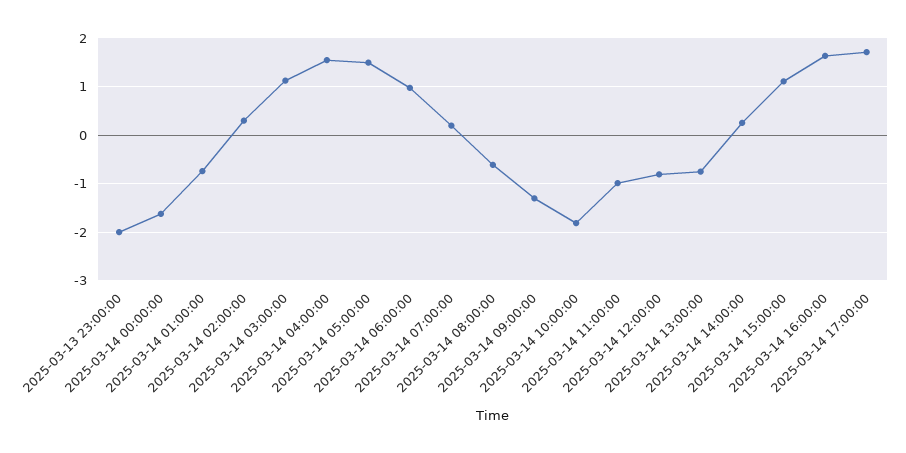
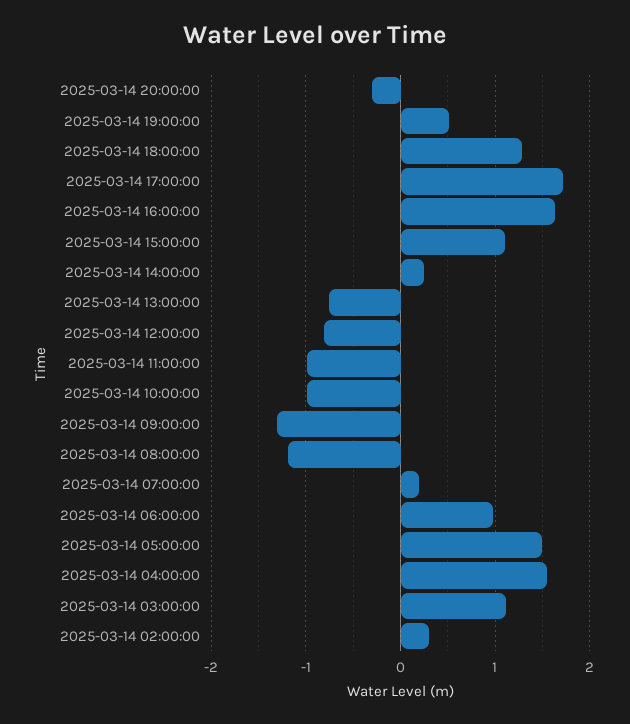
2025-03-13 23:00:00: -2 -> none
2025-03-14 00:00:00: -1.6 -> none
2025-03-14 01:00:00: -0.8 -> none
2025-03-14 08:00:00: -0.6 -> -1.2
2025-03-14 10:00:00: -1.8 -> -1
2025-03-14 20:00:00: none -> -0.3
2025-03-14 19:00:00: none -> 0.5
2025-03-14 18:00:00: none -> 1.3

